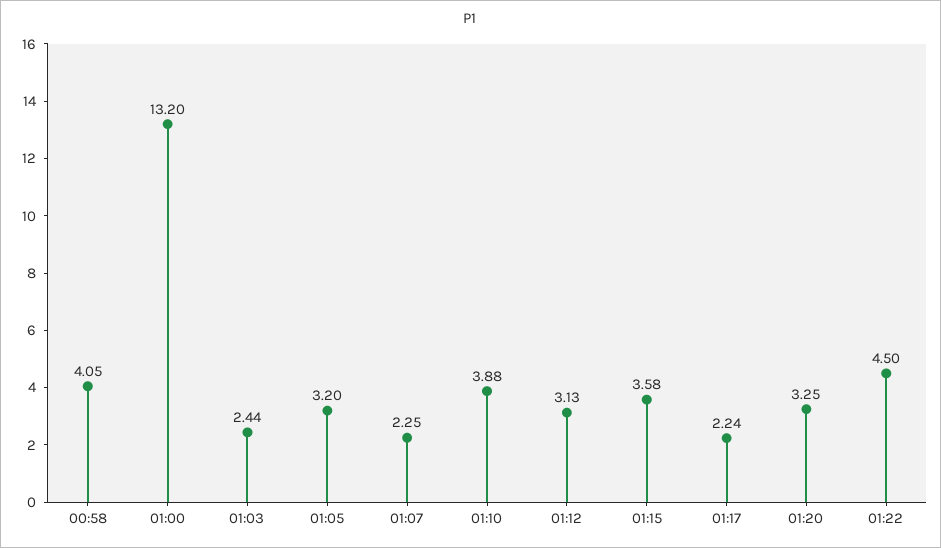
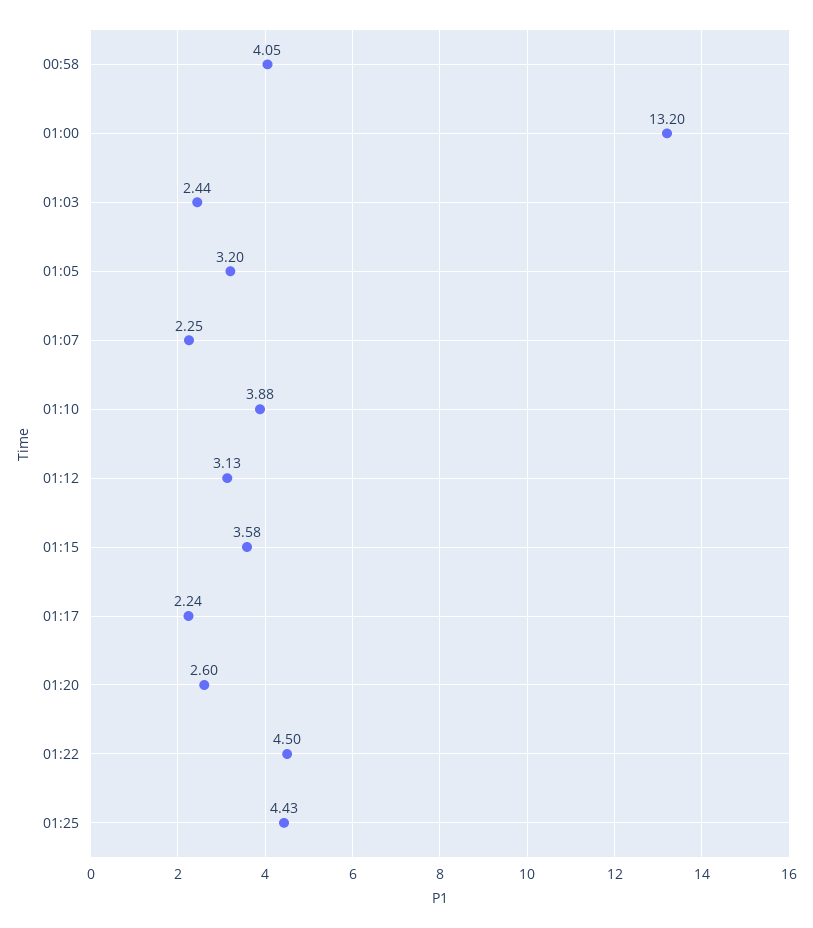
01:20: 3.25 -> 2.6
01:25: none -> 4.43

